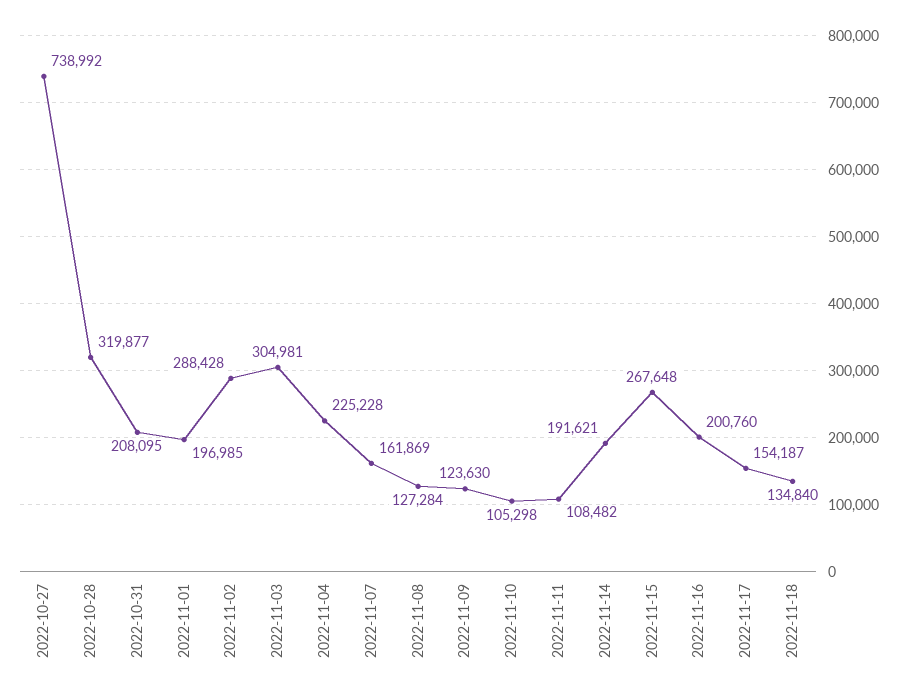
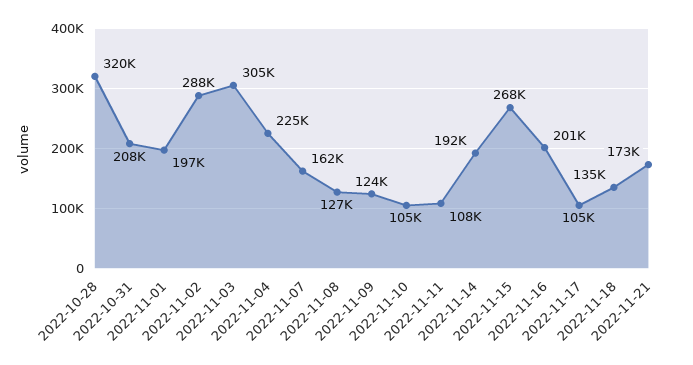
2022-10-27: 738992 -> none
2022-11-17: 154187 -> 105000
2022-11-21: none -> 173000

